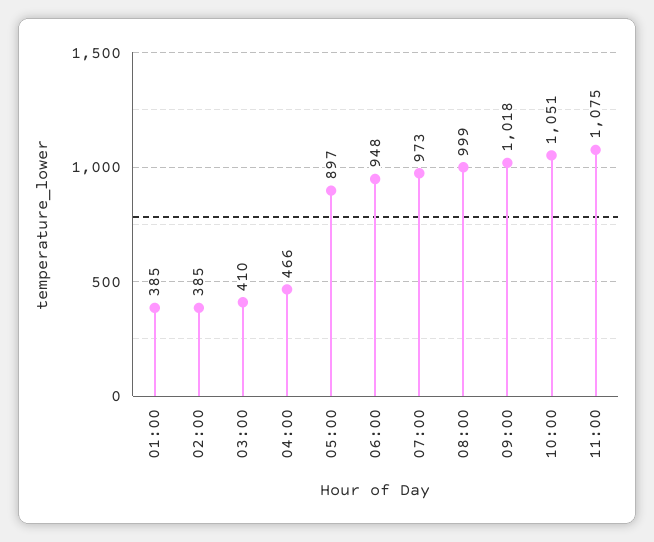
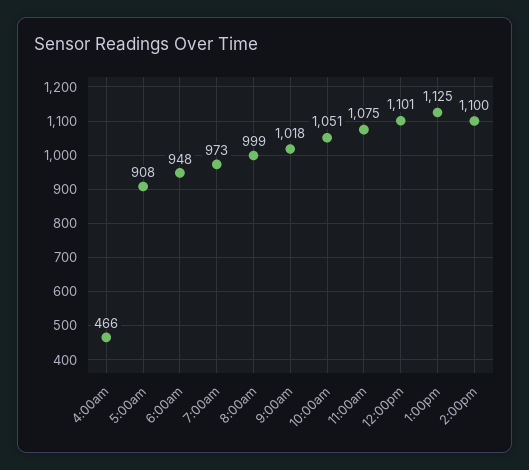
01:00: 385 -> none
02:00: 385 -> none
03:00: 410 -> none
05:00: 897 -> 908
12:00pm: none -> 1101
1:00pm: none -> 1125
2:00pm: none -> 1100

